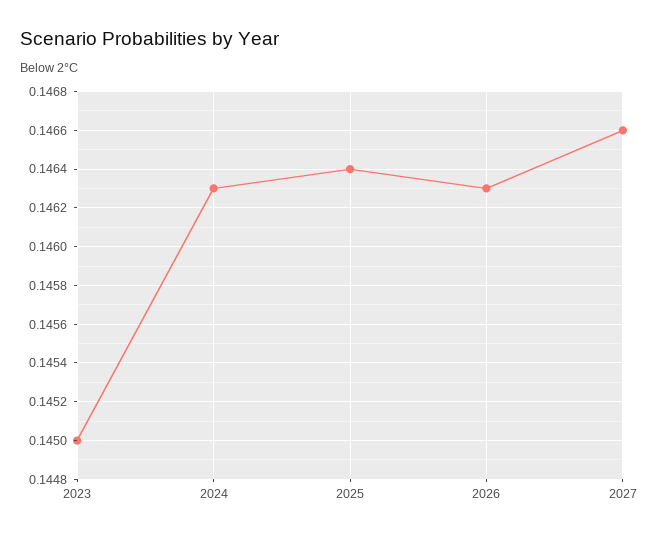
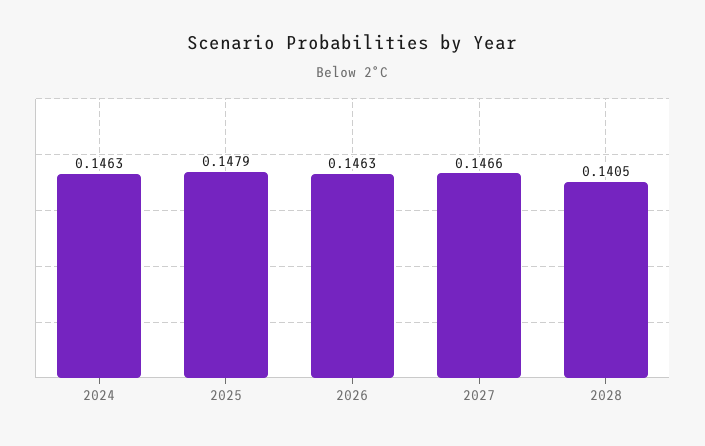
2023: 0.145 -> none
2025: 0.1464 -> 0.1479
2028: none -> 0.1405

